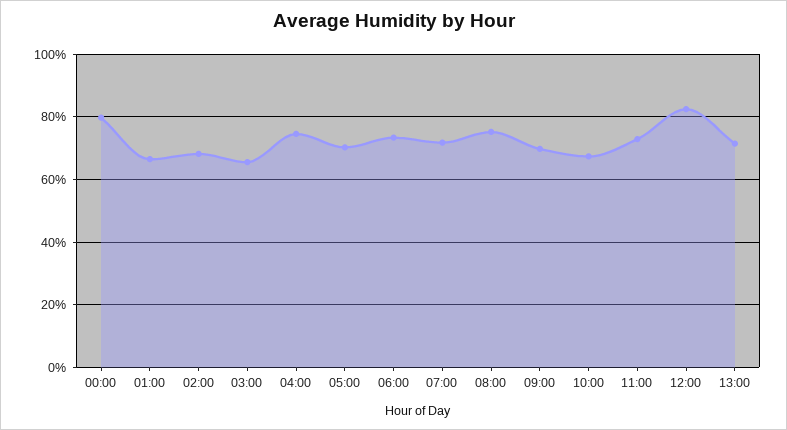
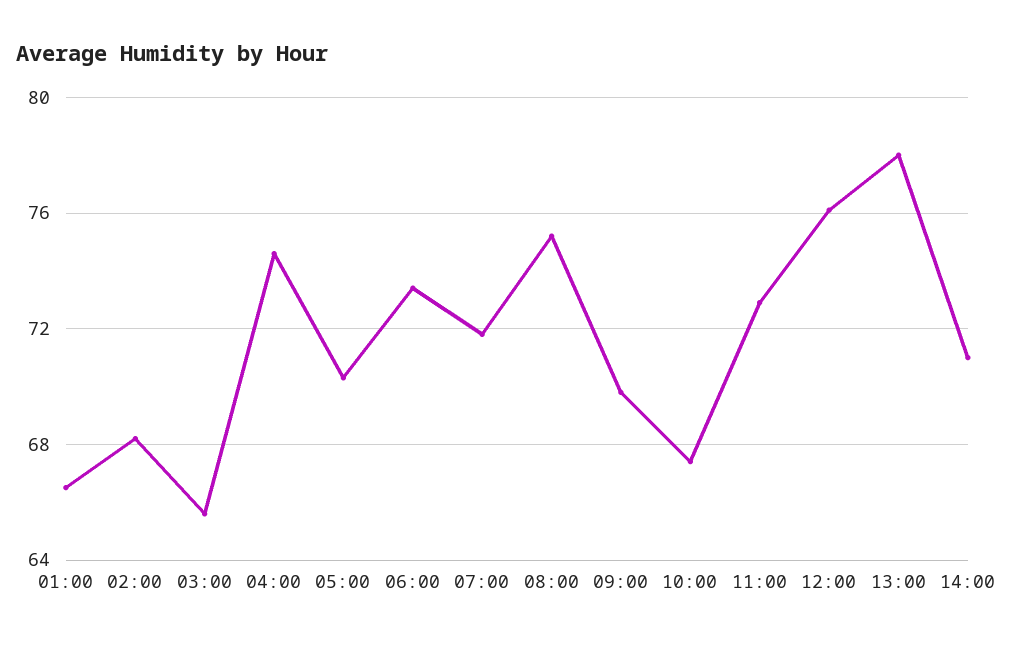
00:00: 80 -> none
12:00: 82 -> 76
13:00: 72 -> 78
14:00: none -> 71

